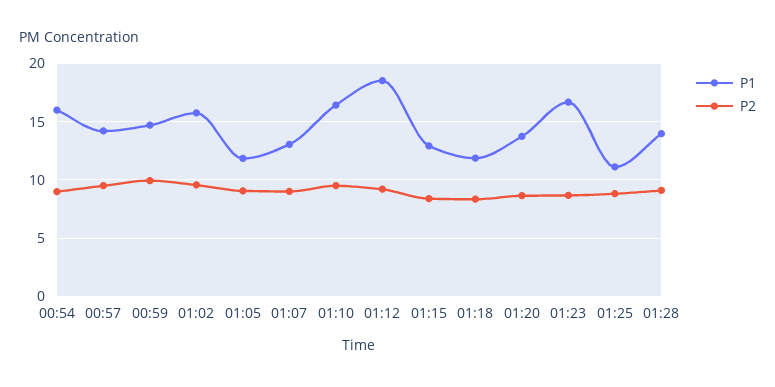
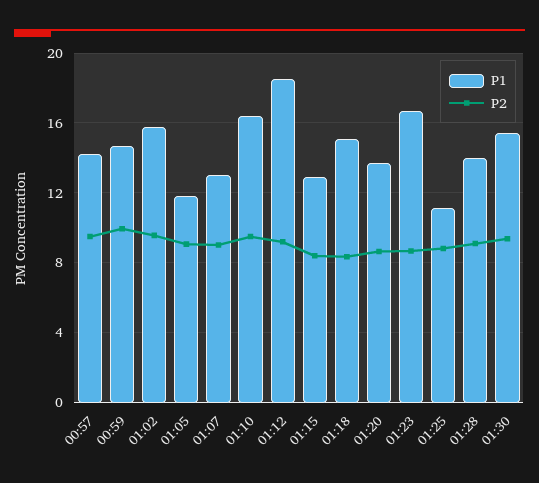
P1, 00:54: 16 -> none
P2, 00:54: 9 -> none
P1, 01:18: 12 -> 15
P1, 01:30: none -> 15.5
P2, 01:30: none -> 9.5

